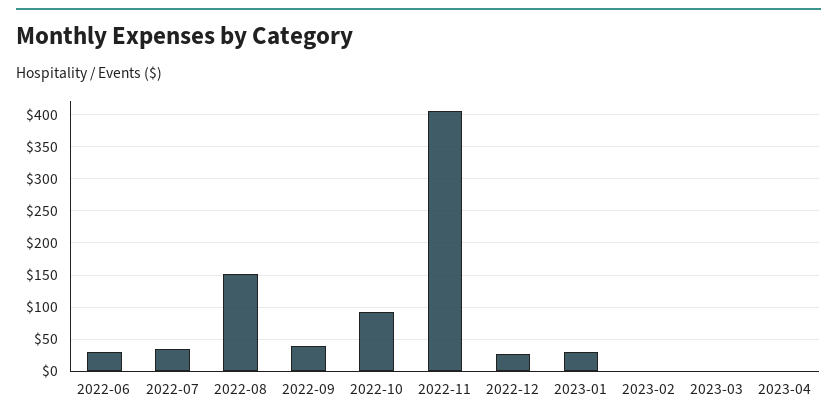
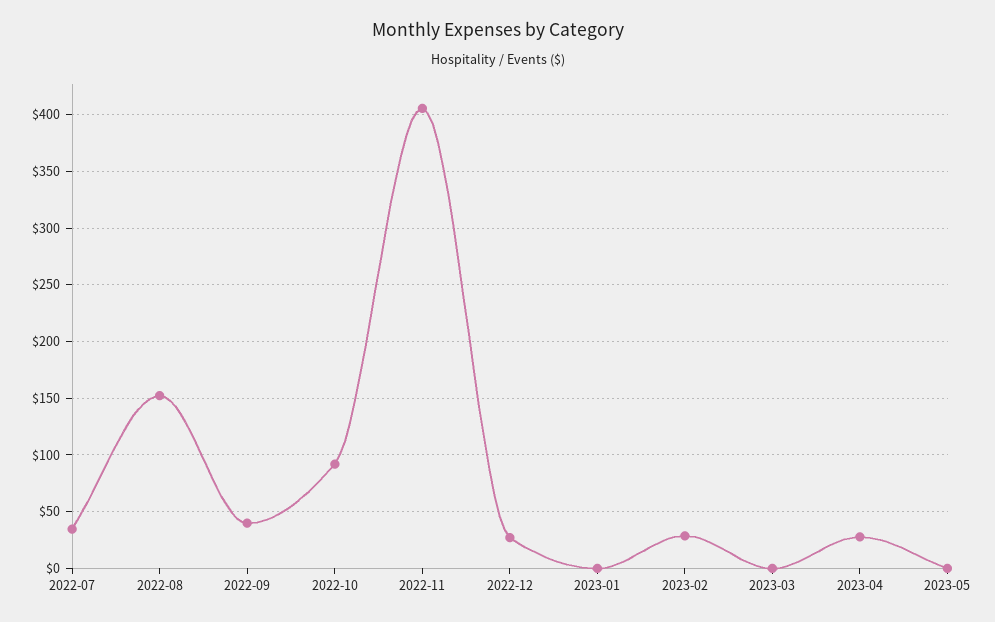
2022-06: 30 -> none
2023-01: 30 -> 0
2023-02: 0 -> 30
2023-04: 0 -> 30
2023-05: none -> 0

